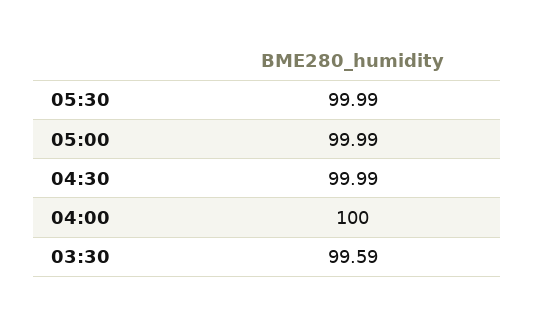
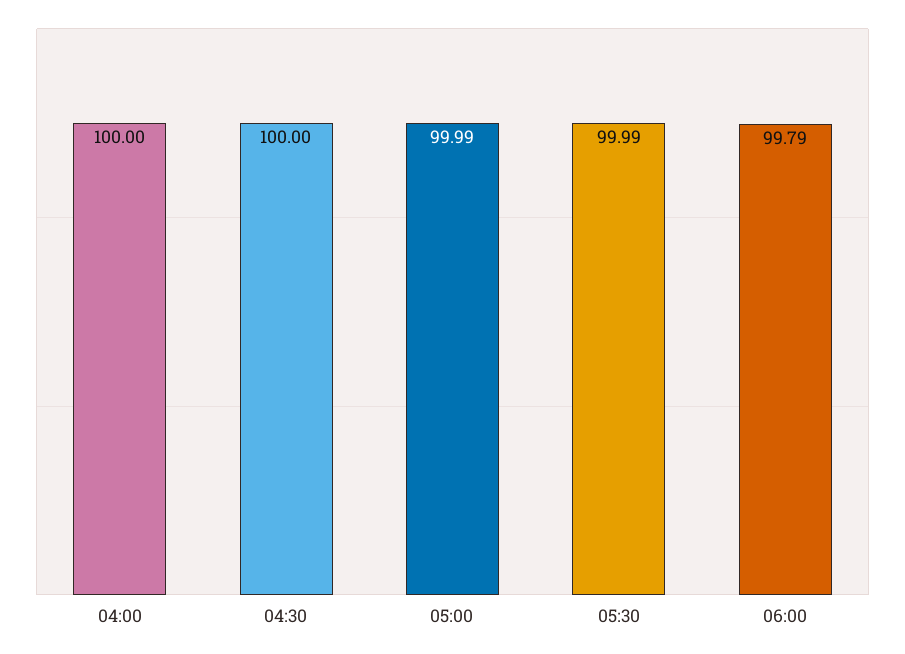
04:30: 99.99 -> 100
03:30: 99.59 -> none
06:00: none -> 99.79

